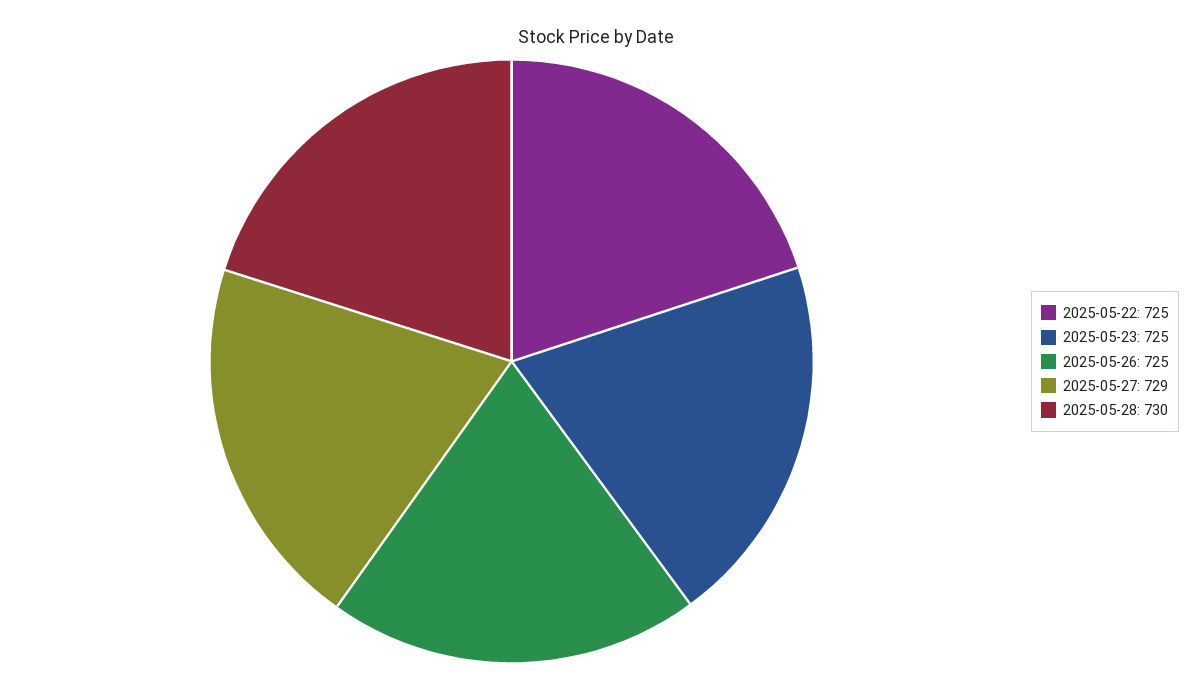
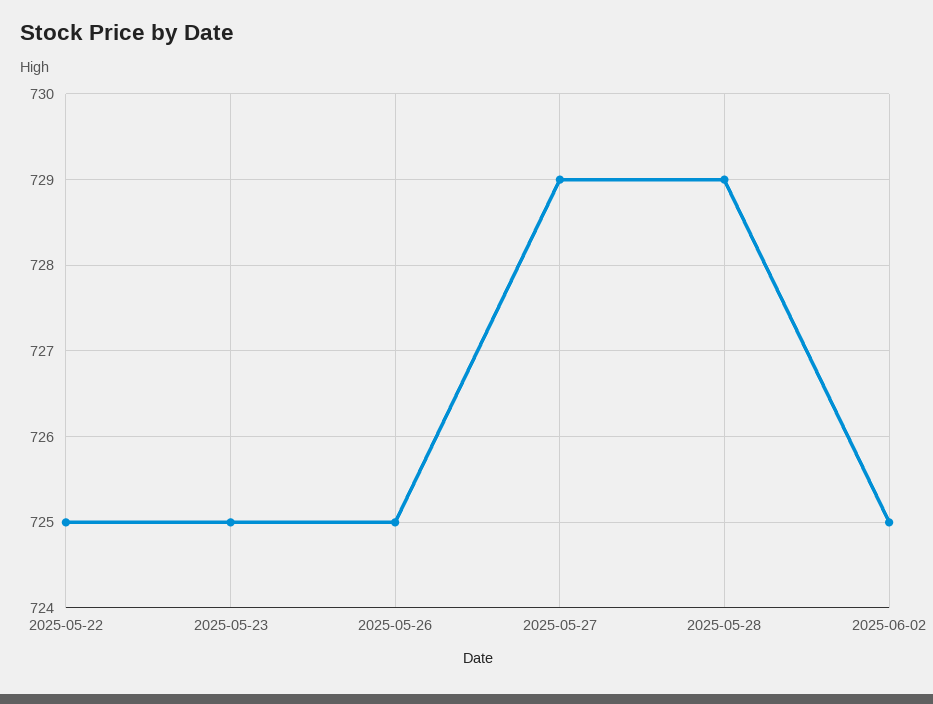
2025-05-28: 730 -> 729
2025-06-02: none -> 725

